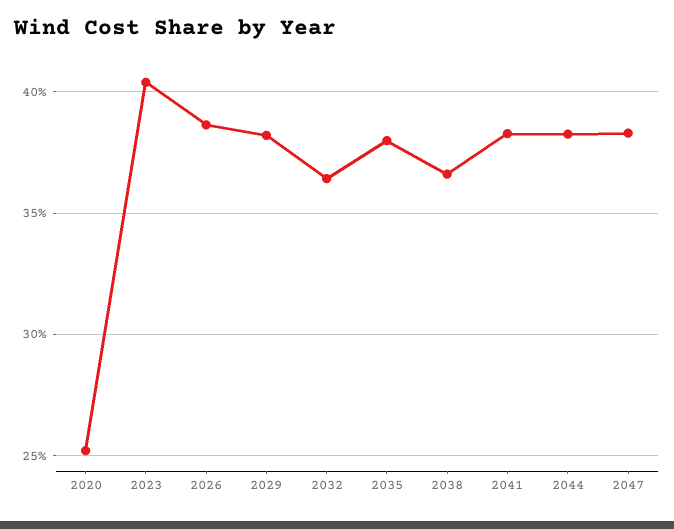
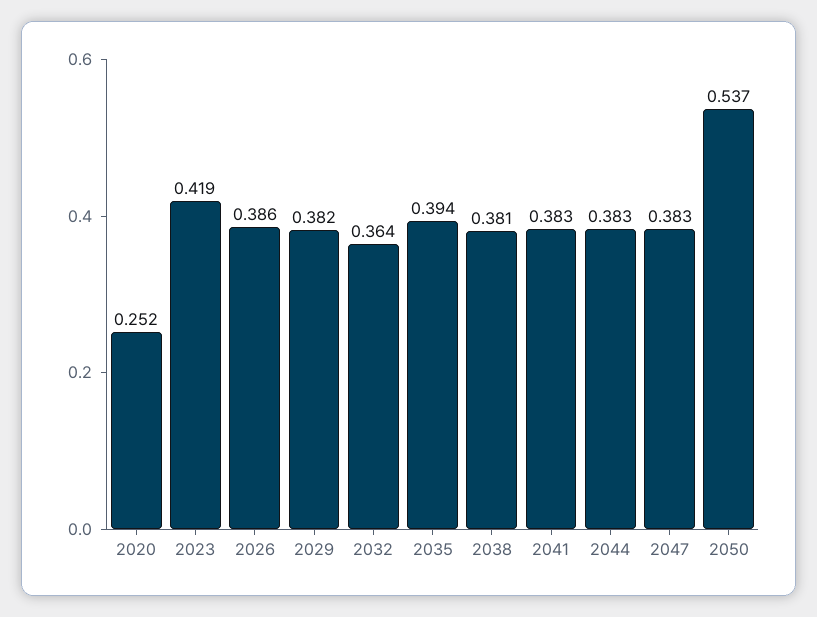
2023: 0.405 -> 0.419
2035: 0.38 -> 0.394
2038: 0.365 -> 0.381
2050: none -> 0.537

